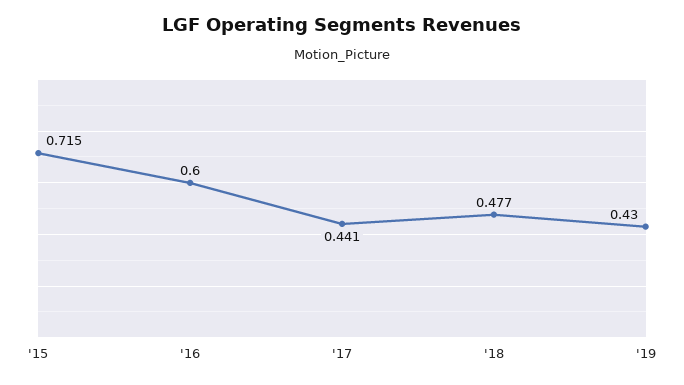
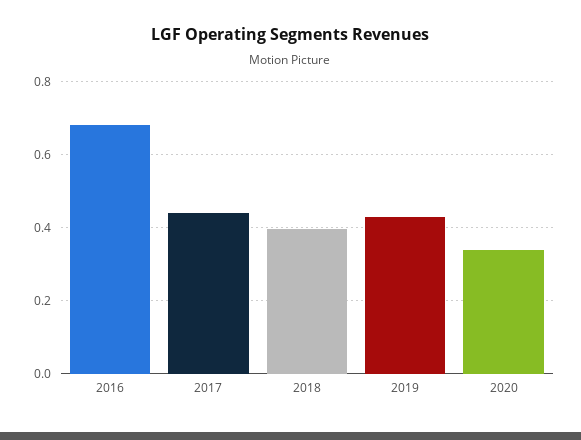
'15: 0.715 -> none
'16: 0.6 -> 0.68
'18: 0.477 -> 0.4
2020: none -> 0.34

